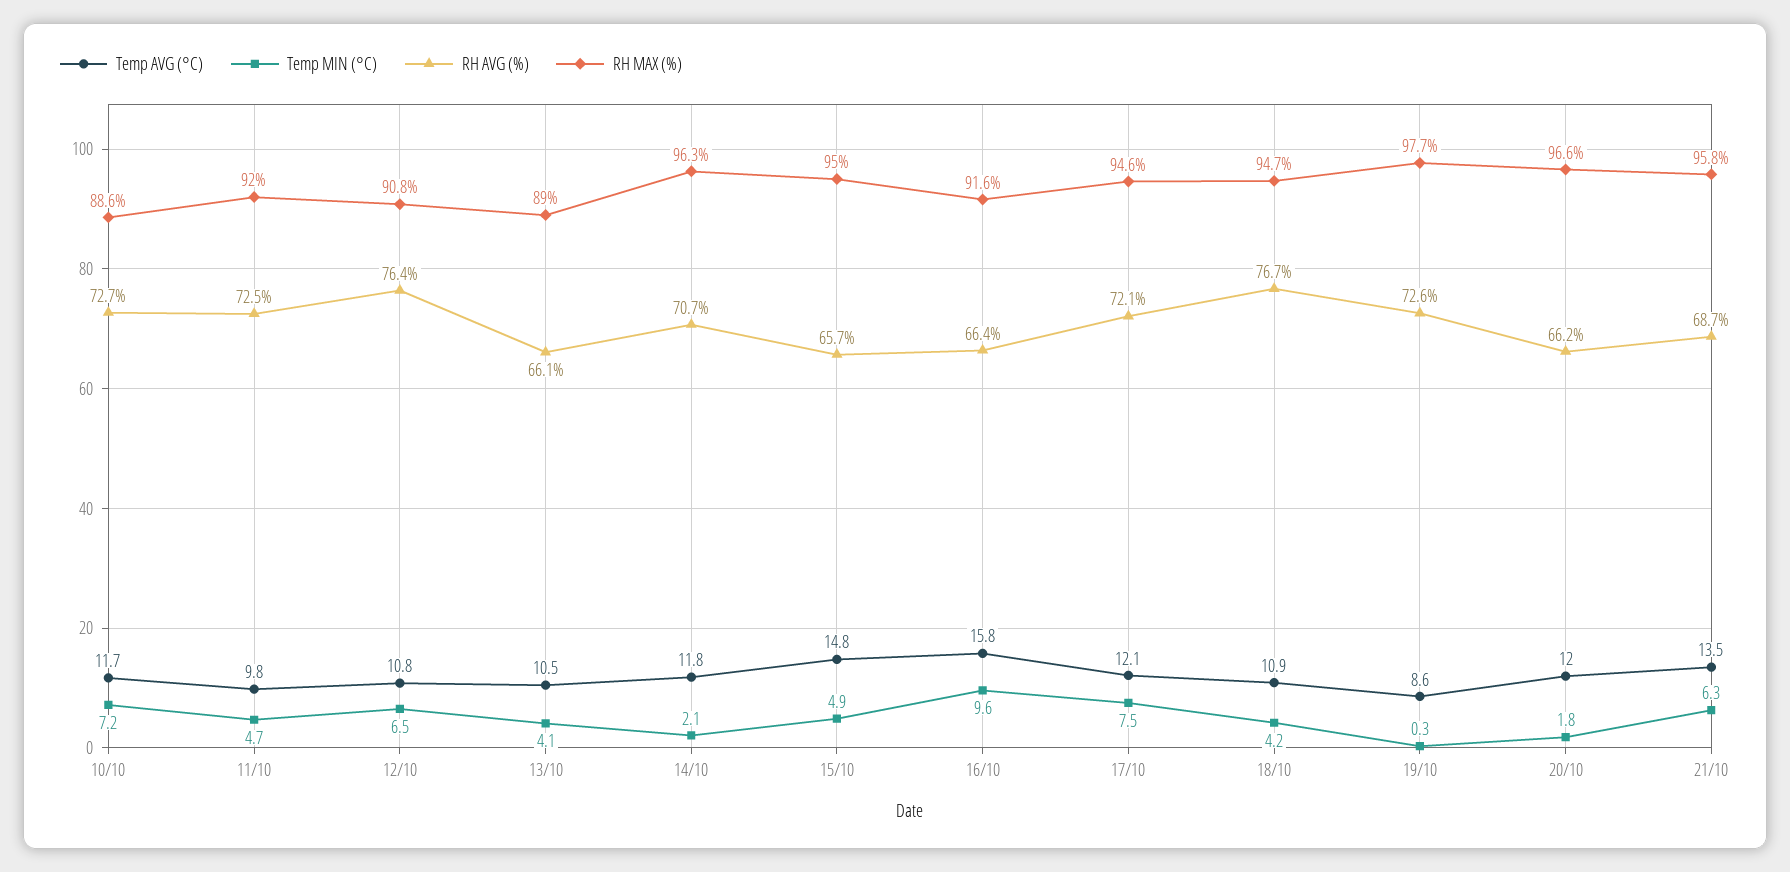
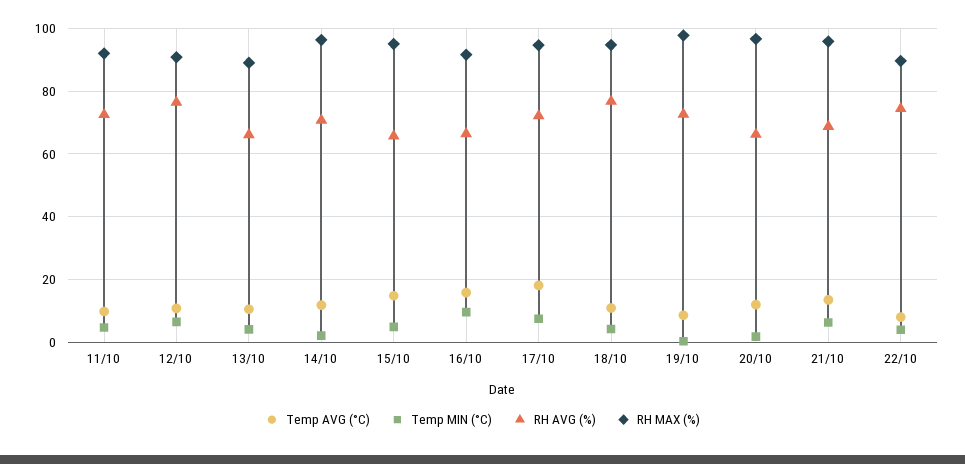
Temp AVG (°C), 10/10: 11.7 -> none
Temp MIN (°C), 10/10: 7.2 -> none
RH AVG (%), 10/10: 72.7 -> none
RH MAX (%), 10/10: 88.6 -> none
Temp AVG (°C), 17/10: 12.1 -> 18
Temp AVG (°C), 22/10: none -> 8
Temp MIN (°C), 22/10: none -> 4
RH AVG (%), 22/10: none -> 74
RH MAX (%), 22/10: none -> 90

